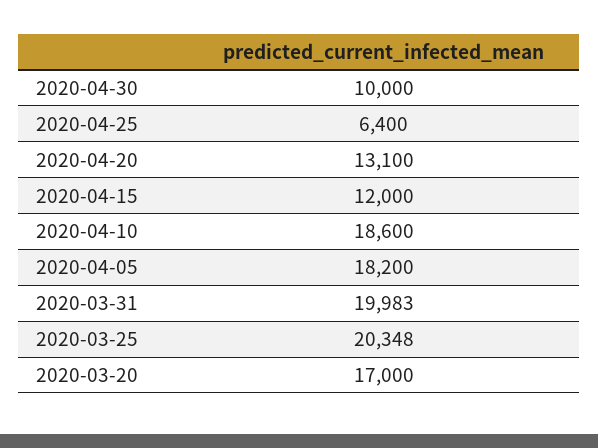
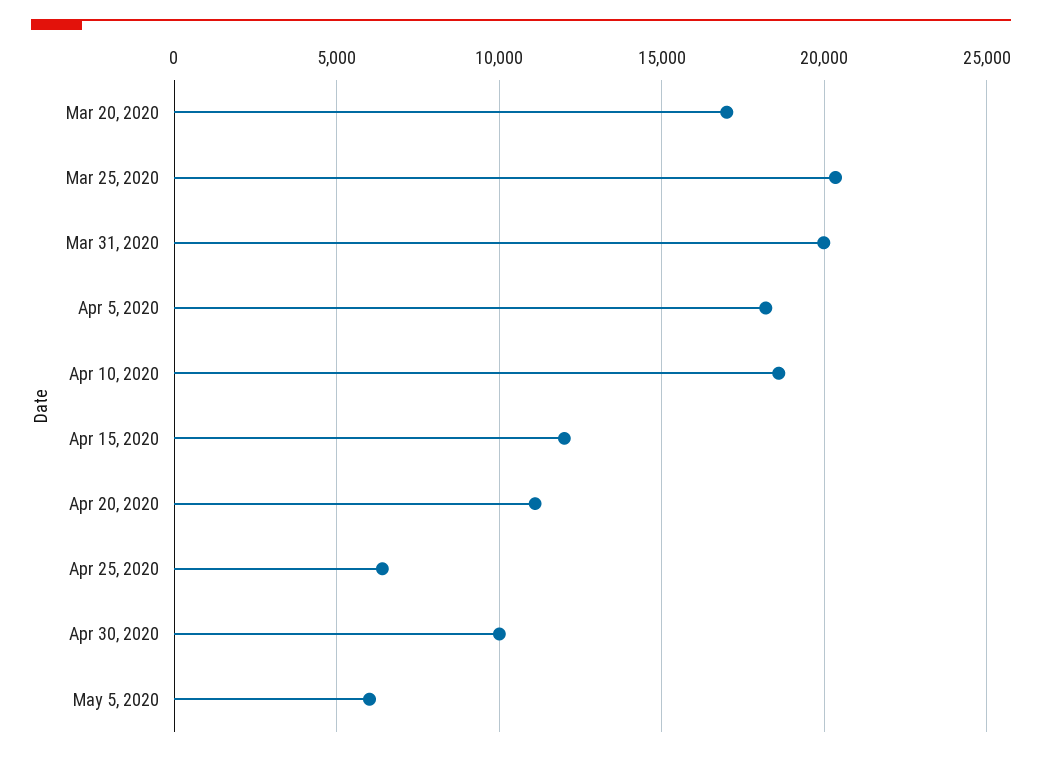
2020-04-20: 13100 -> 11000
May 5, 2020: none -> 6000

